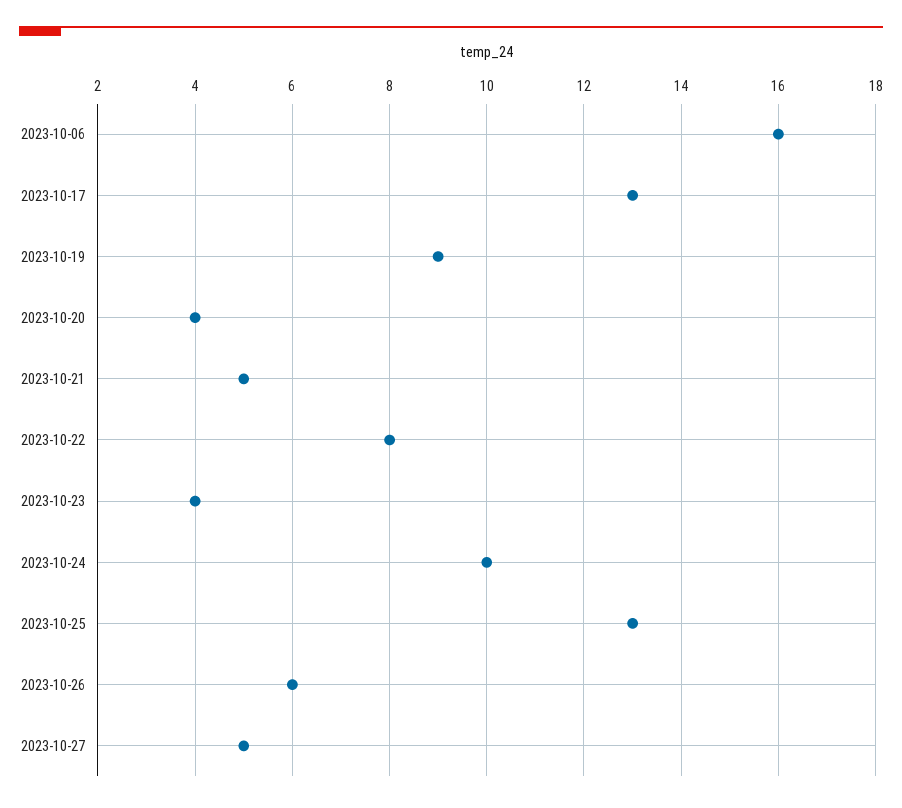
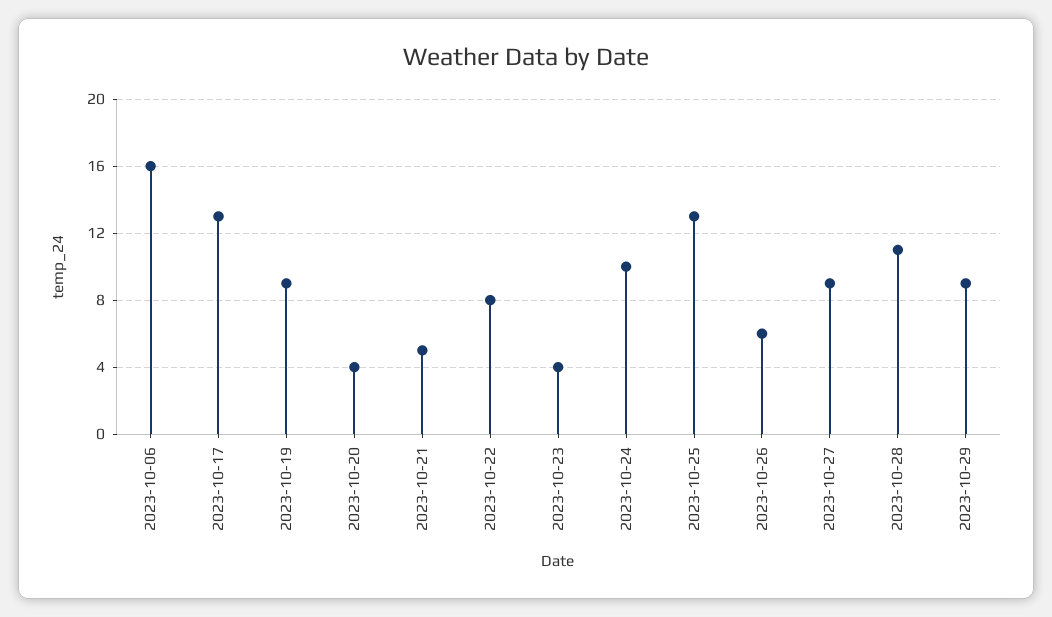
2023-10-27: 5 -> 9
2023-10-28: none -> 11
2023-10-29: none -> 9

